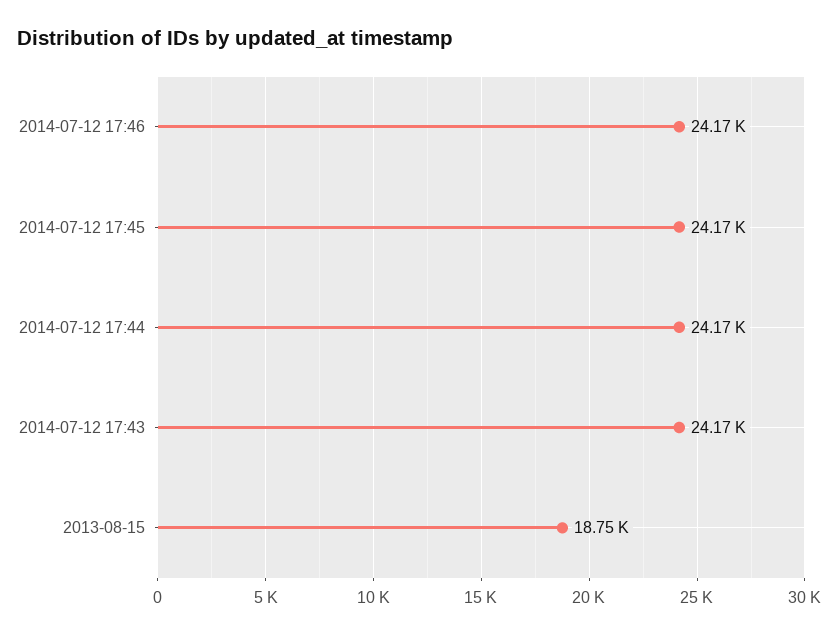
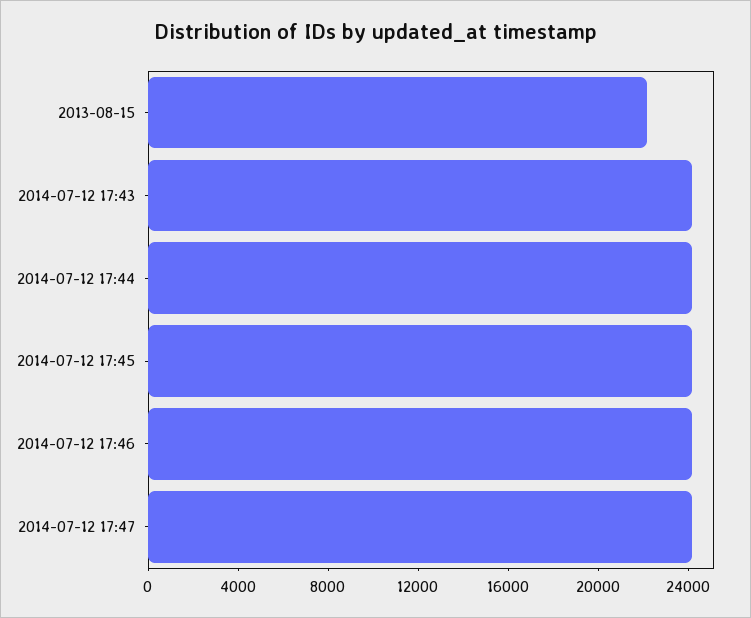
2013-08-15: 18750 -> 22000
2014-07-12 17:47: none -> 24000

